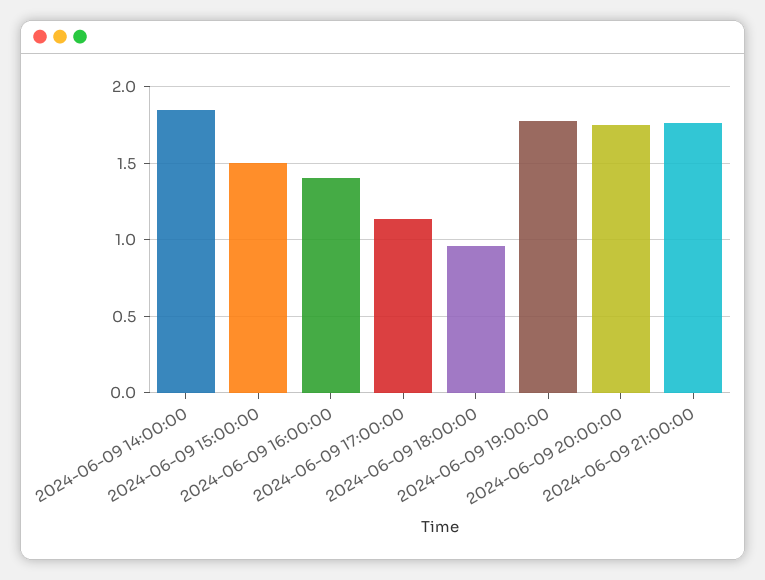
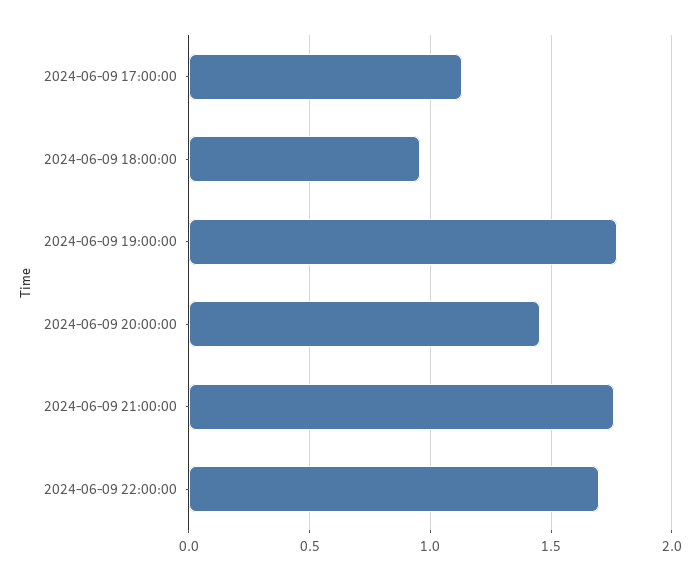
2024-06-09 14:00:00: 1.85 -> none
2024-06-09 15:00:00: 1.5 -> none
2024-06-09 16:00:00: 1.4 -> none
2024-06-09 20:00:00: 1.75 -> 1.45
2024-06-09 22:00:00: none -> 1.7

